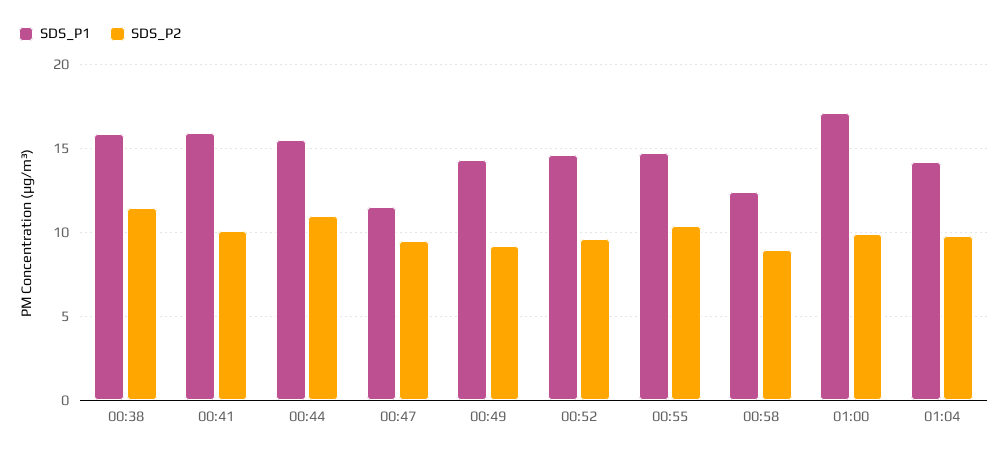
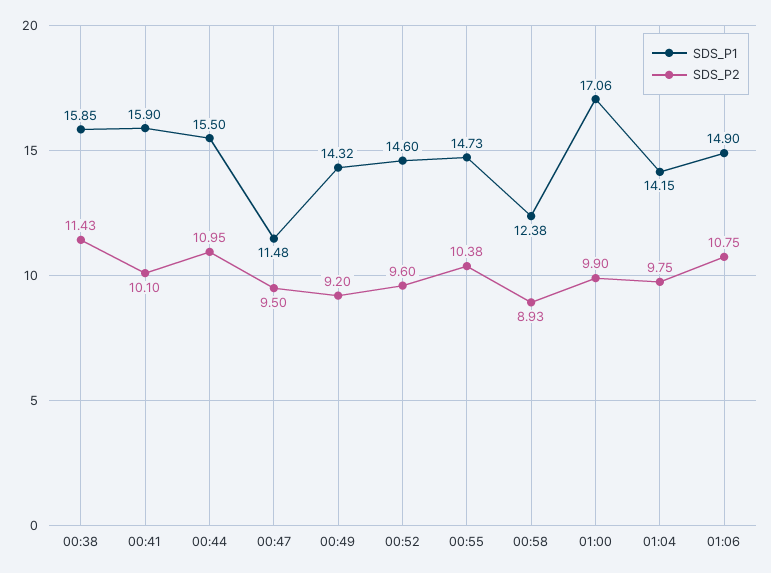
SDS_P1, 01:06: none -> 14.9
SDS_P2, 01:06: none -> 10.75

